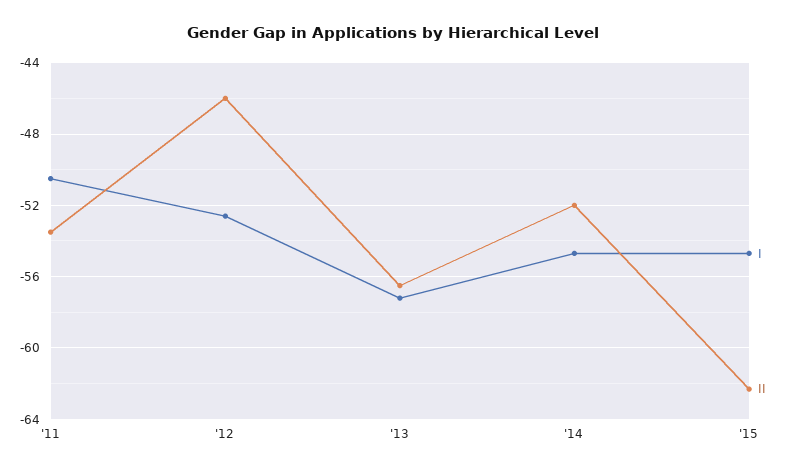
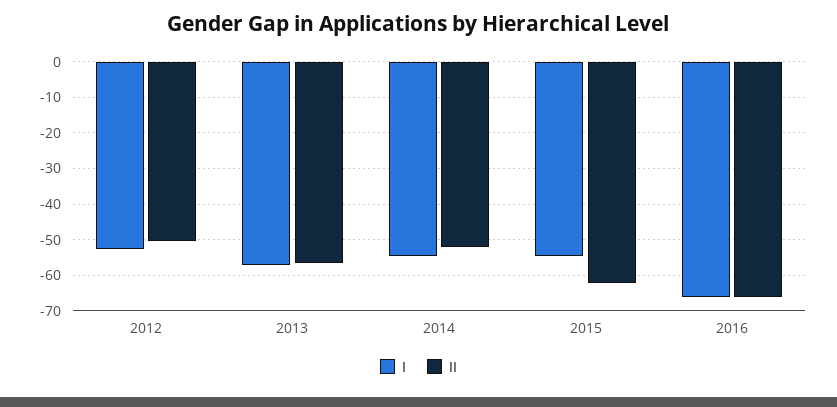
I, '11: -50.5 -> none
II, '11: -53.5 -> none
II, '12: -46 -> -50
I, 2016: none -> -66
II, 2016: none -> -66

